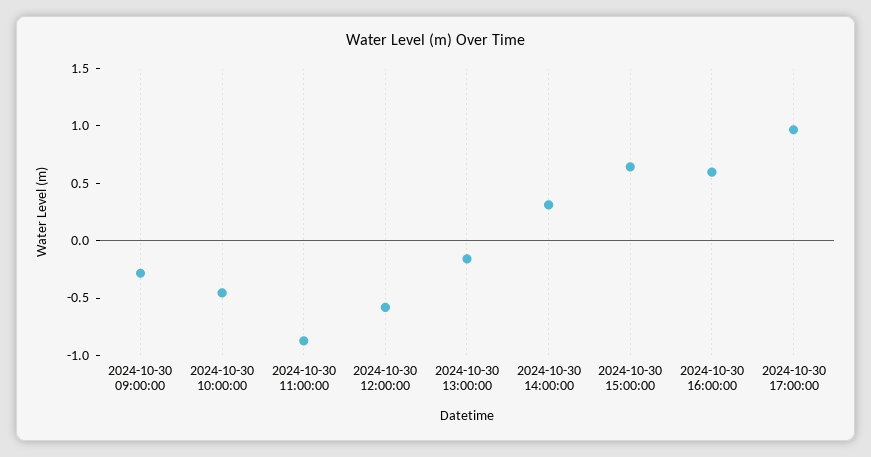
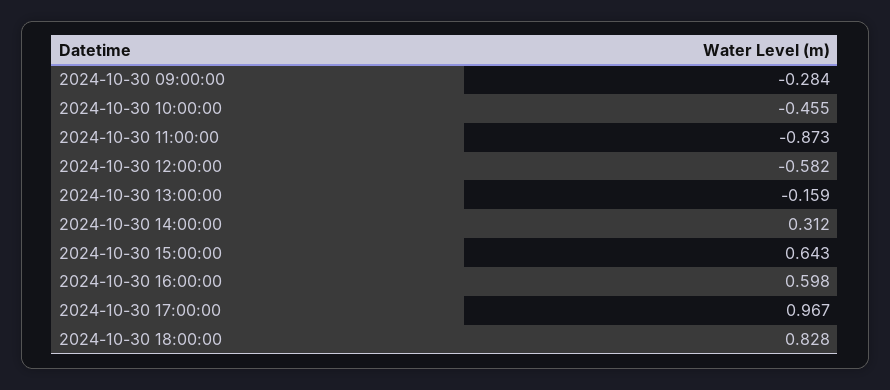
2024-10-30 18:00:00: none -> 0.828

